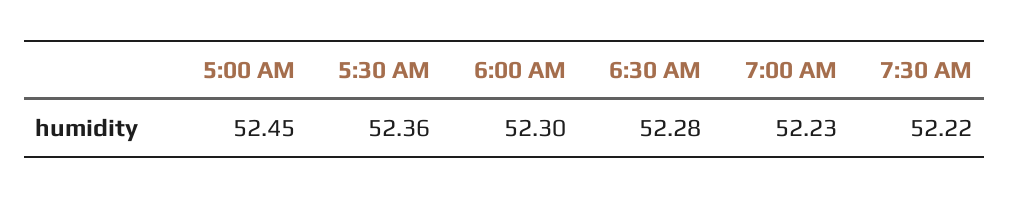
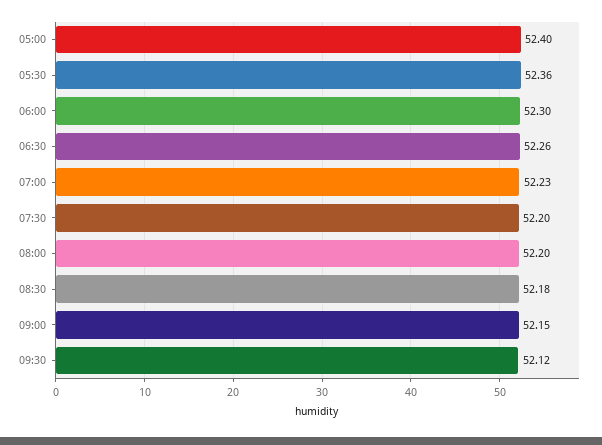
5:00 AM: 52.45 -> 52.4
6:30 AM: 52.28 -> 52.26
7:30 AM: 52.22 -> 52.2
08:00: none -> 52.2
08:30: none -> 52.18
09:00: none -> 52.15
09:30: none -> 52.12

